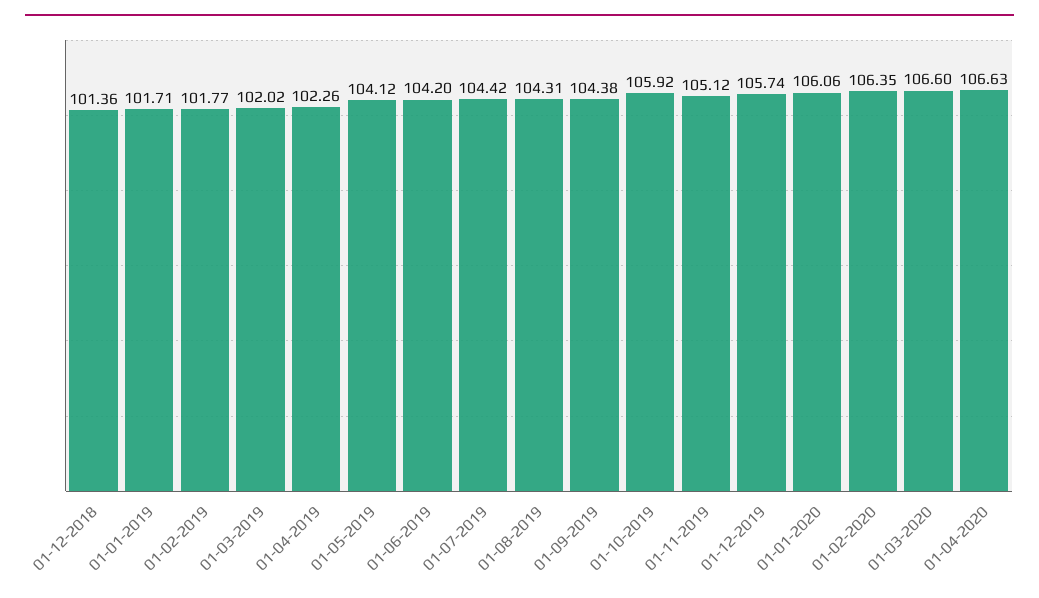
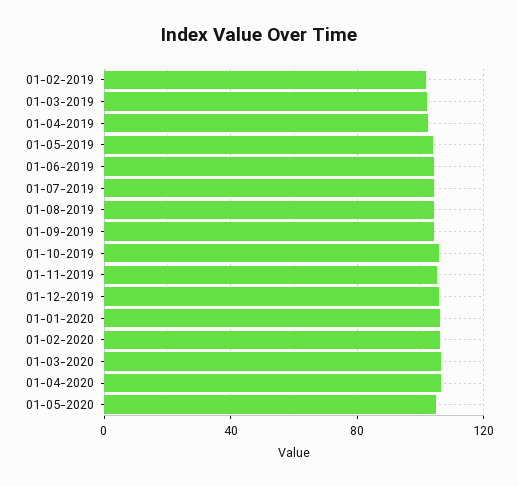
01-12-2018: 101.36 -> none
01-01-2019: 101.71 -> none
01-05-2020: none -> 105

